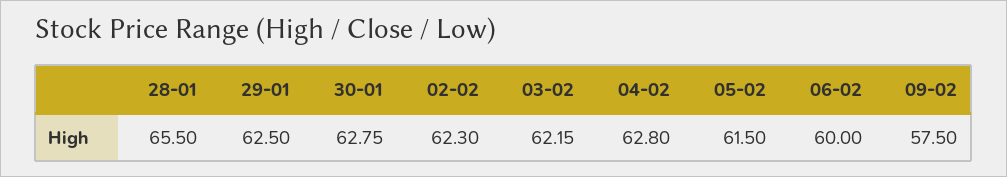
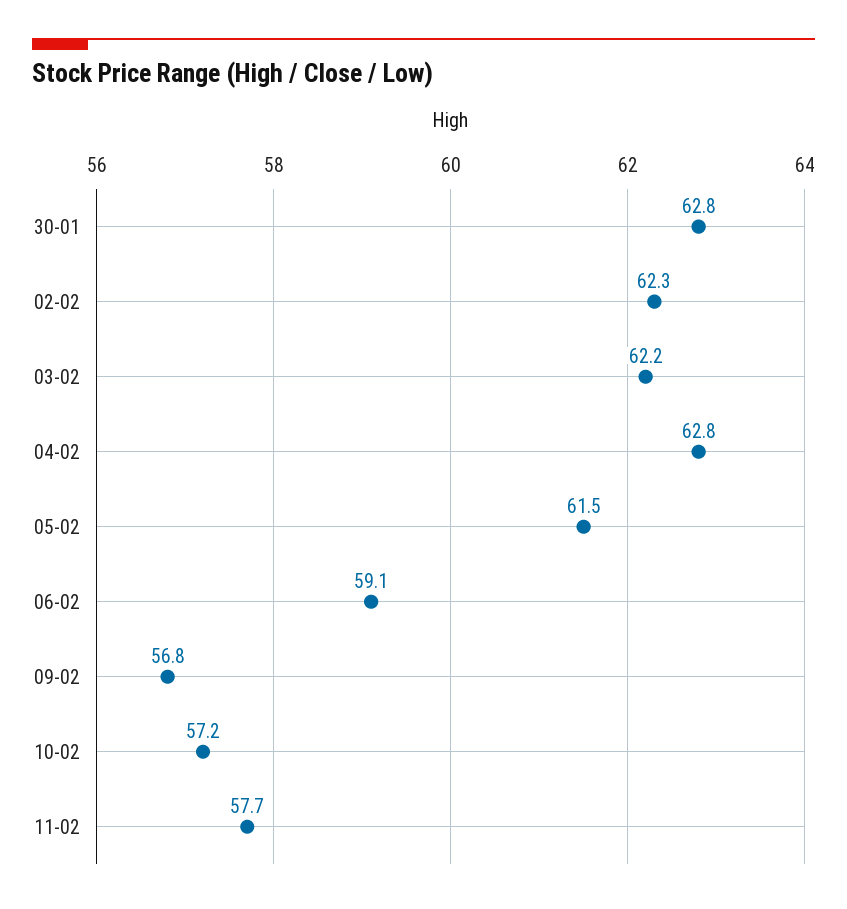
28-01: 65.5 -> none
29-01: 62.5 -> none
06-02: 60 -> 59.1
09-02: 57.5 -> 56.8
10-02: none -> 57.2
11-02: none -> 57.7

